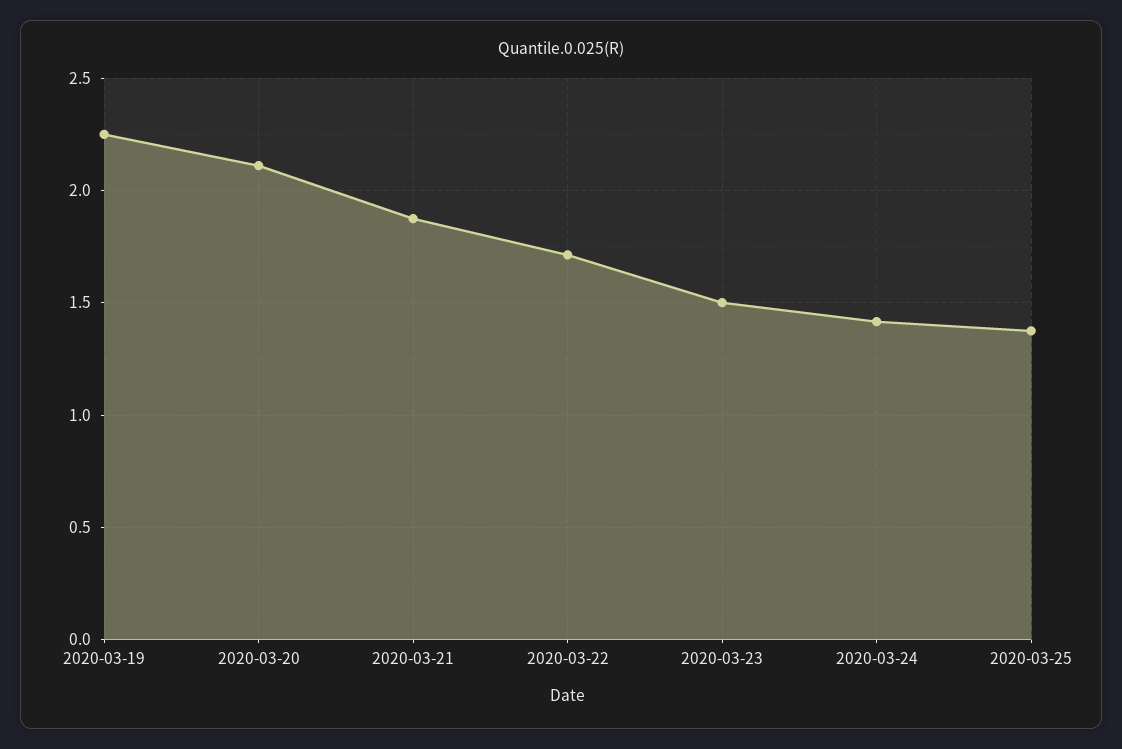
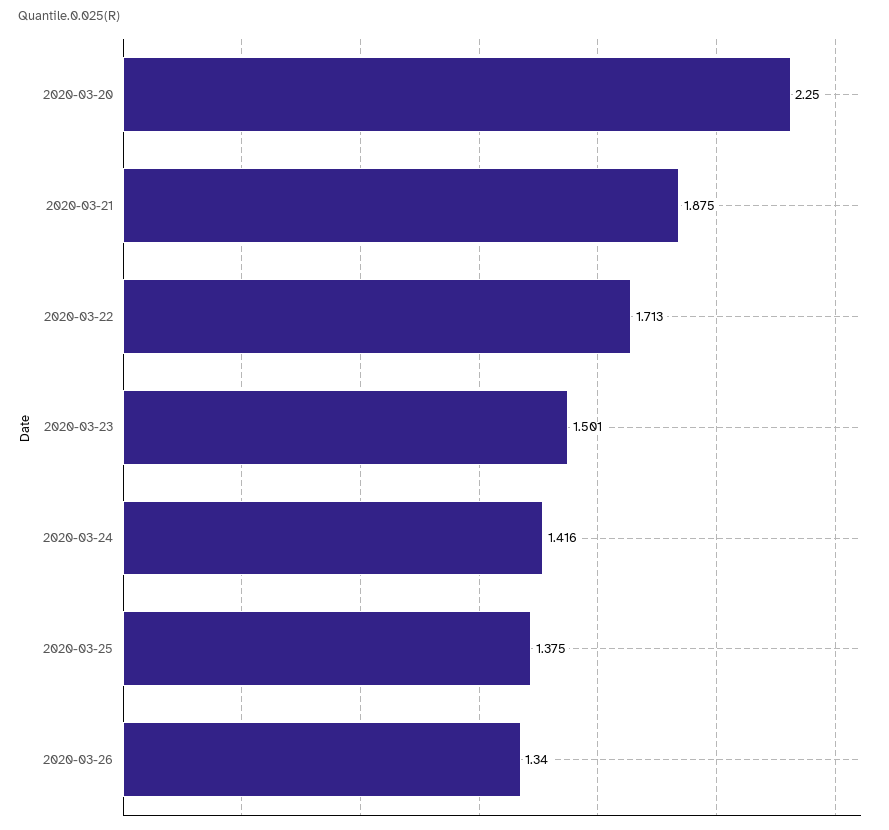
2020-03-19: 2.25 -> none
2020-03-20: 2.1 -> 2.25
2020-03-26: none -> 1.34

